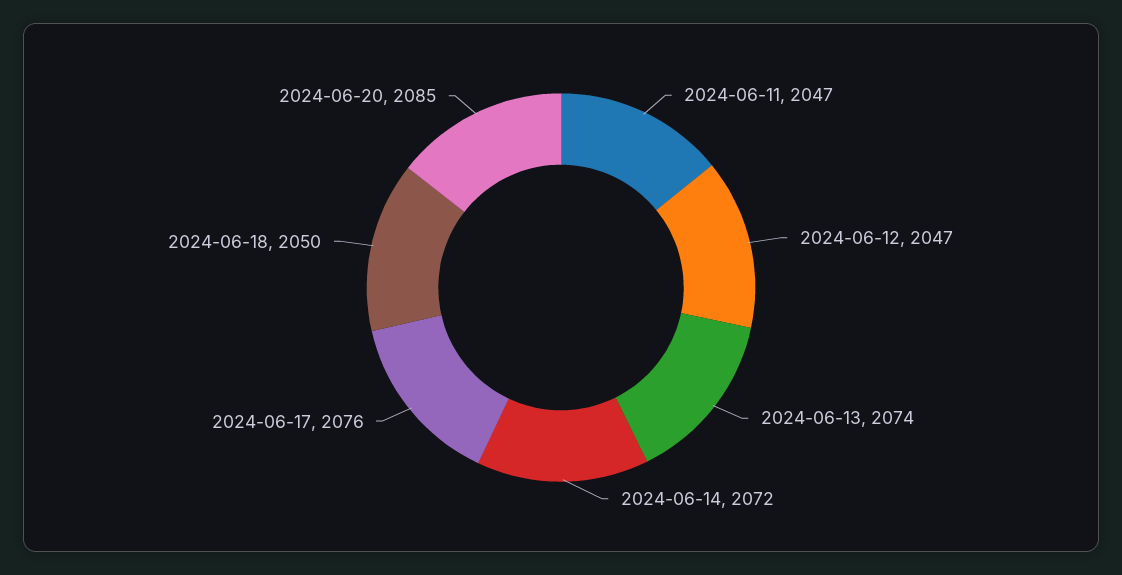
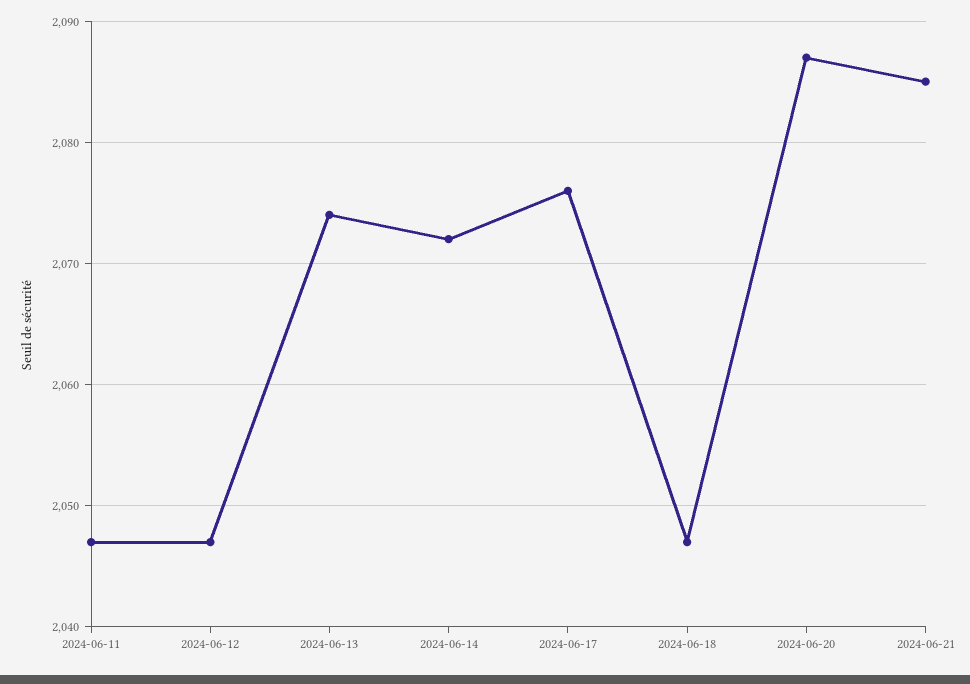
2024-06-18: 2050 -> 2047
2024-06-20: 2085 -> 2087
2024-06-21: none -> 2085

